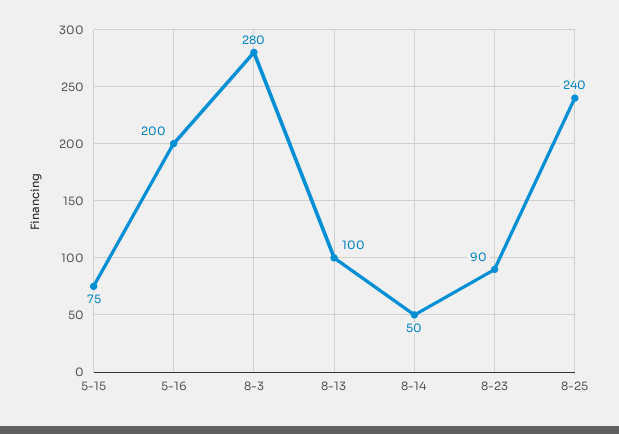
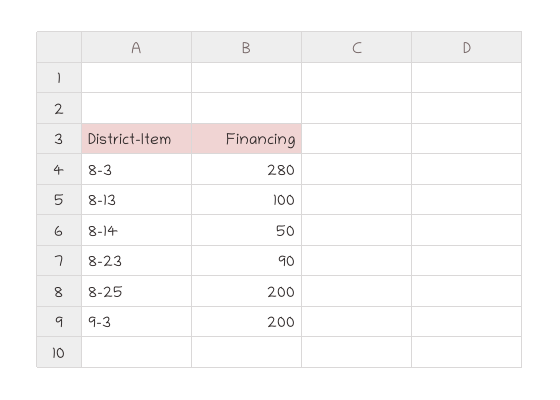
5-15: 75 -> none
5-16: 200 -> none
8-25: 240 -> 200
9-3: none -> 200

